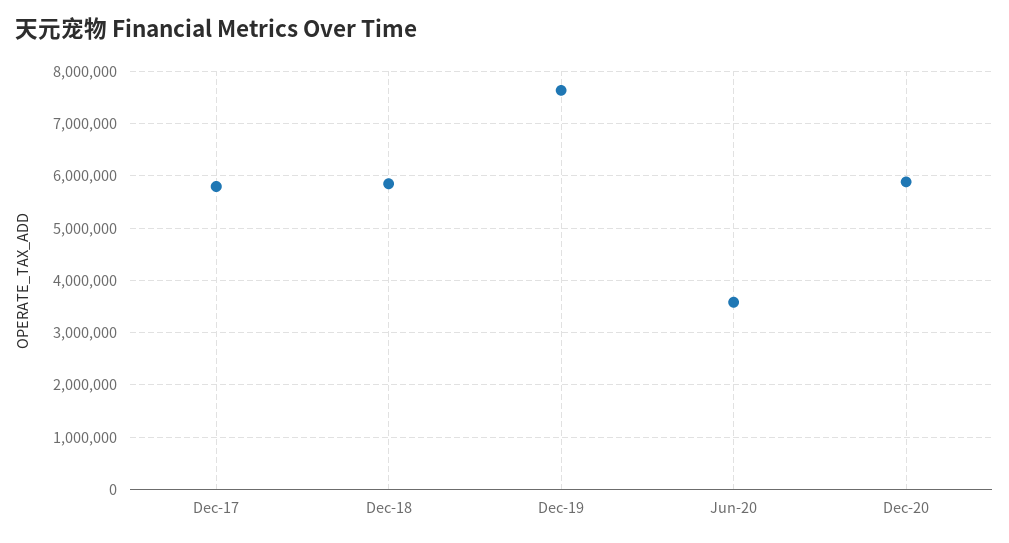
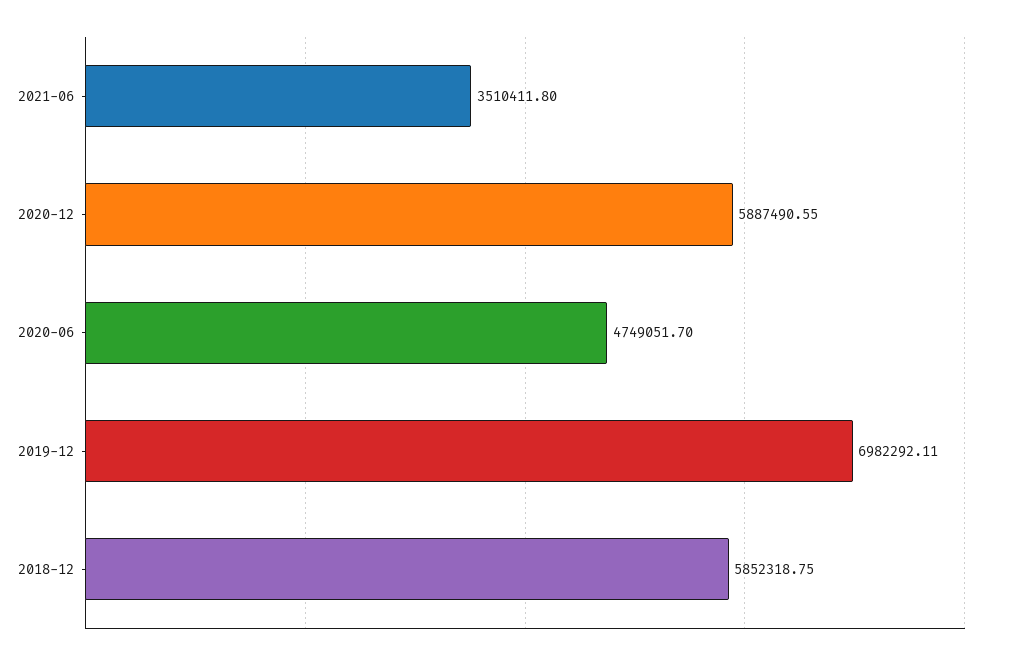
Dec-17: 5800000 -> none
Dec-19: 7600000 -> 6982292.11
Jun-20: 3600000 -> 4749051.7
2021-06: none -> 3510411.8

